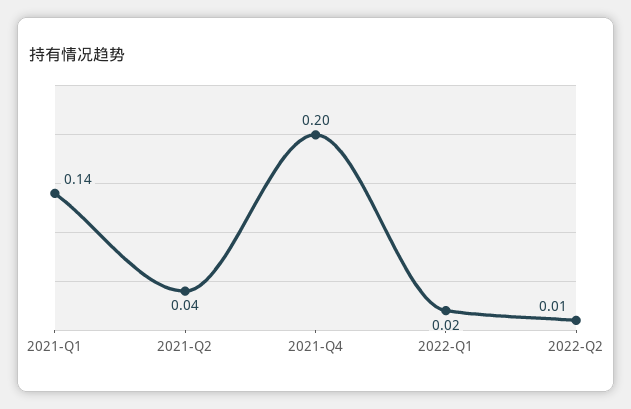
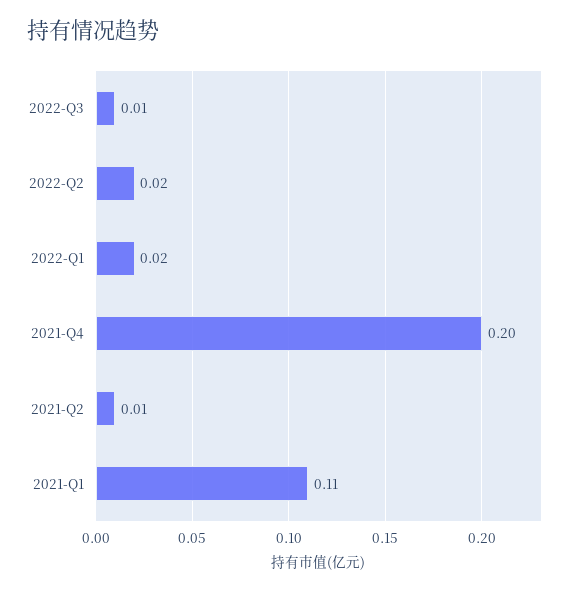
2021-Q1: 0.14 -> 0.11
2021-Q2: 0.04 -> 0.01
2022-Q2: 0.01 -> 0.02
2022-Q3: none -> 0.01

